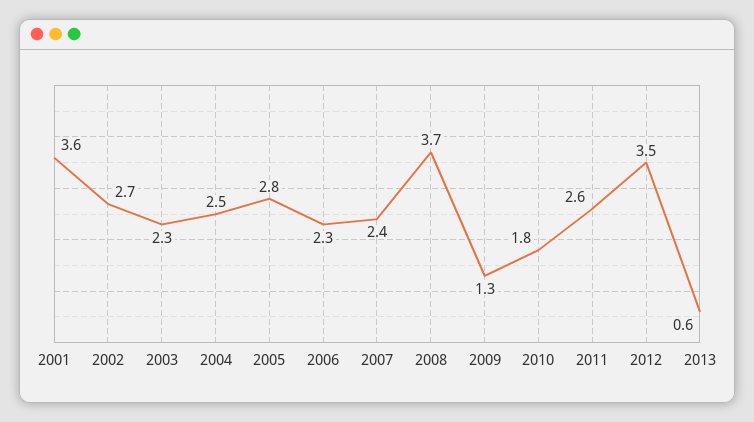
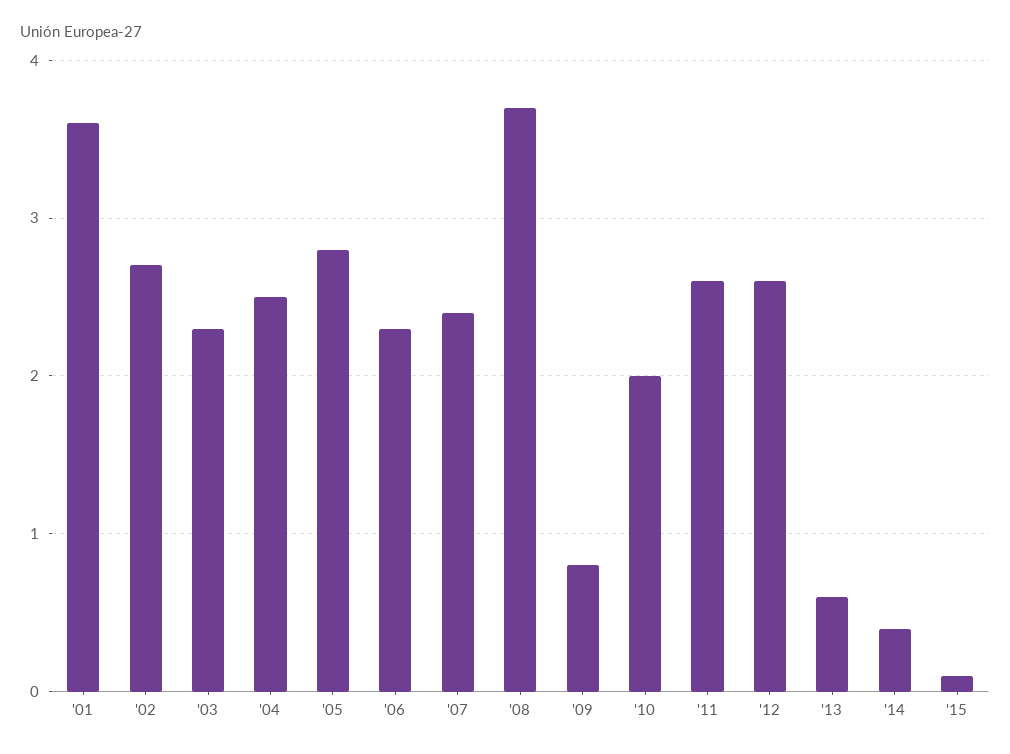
2009: 1.3 -> 0.8
2010: 1.8 -> 2
2012: 3.5 -> 2.6
'14: none -> 0.4
'15: none -> 0.1

